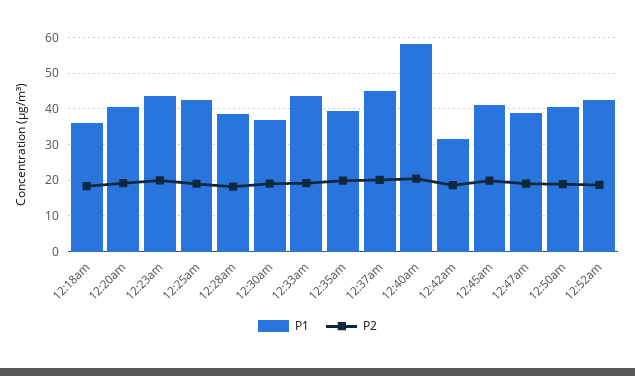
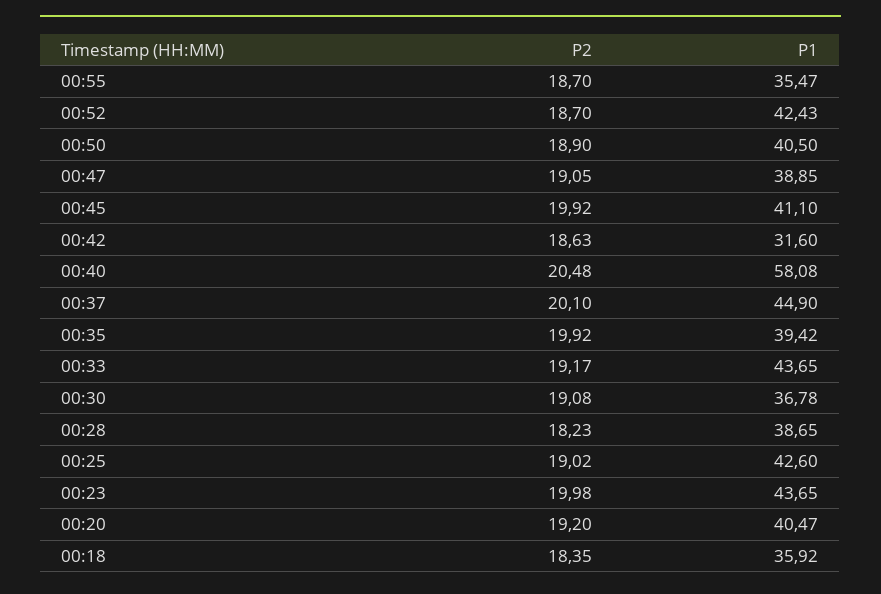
P2, 00:55: none -> 18.7
P1, 00:55: none -> 35.47

